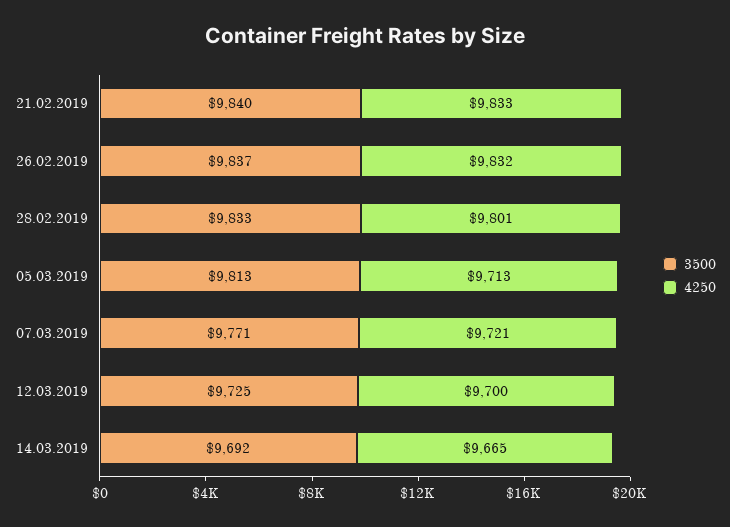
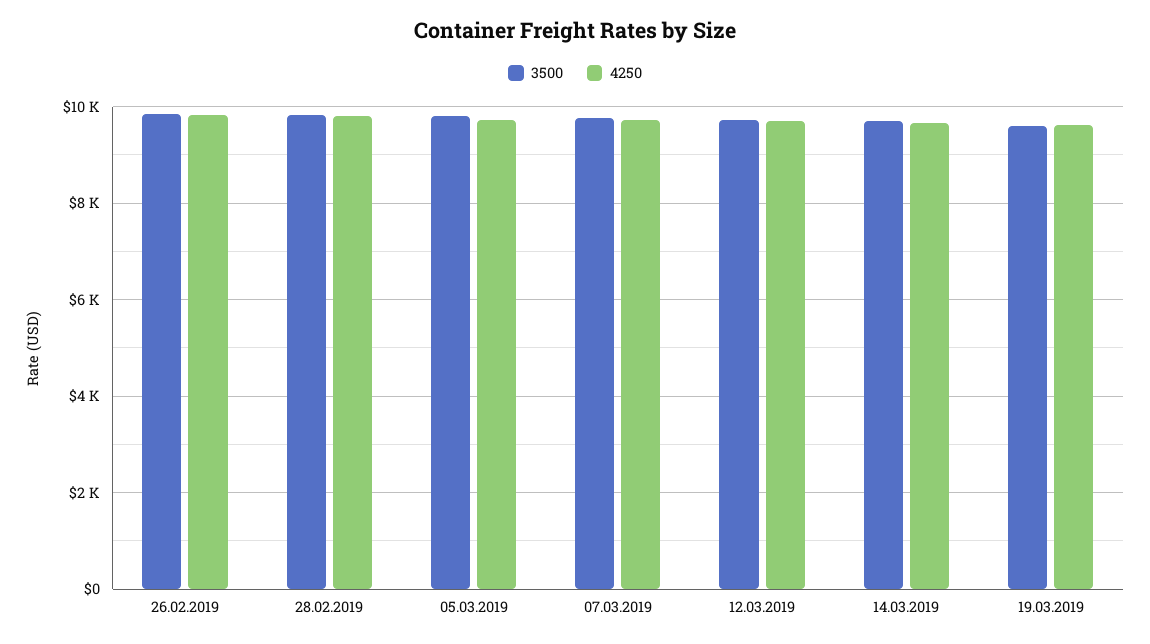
3500, 21.02.2019: 9840 -> none
4250, 21.02.2019: 9833 -> none
3500, 19.03.2019: none -> 9600
4250, 19.03.2019: none -> 9600

